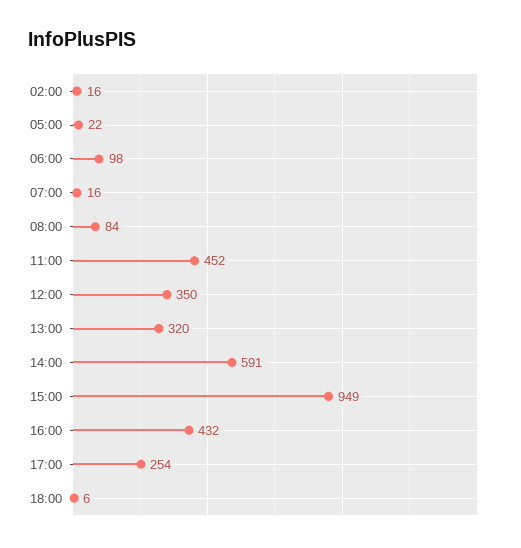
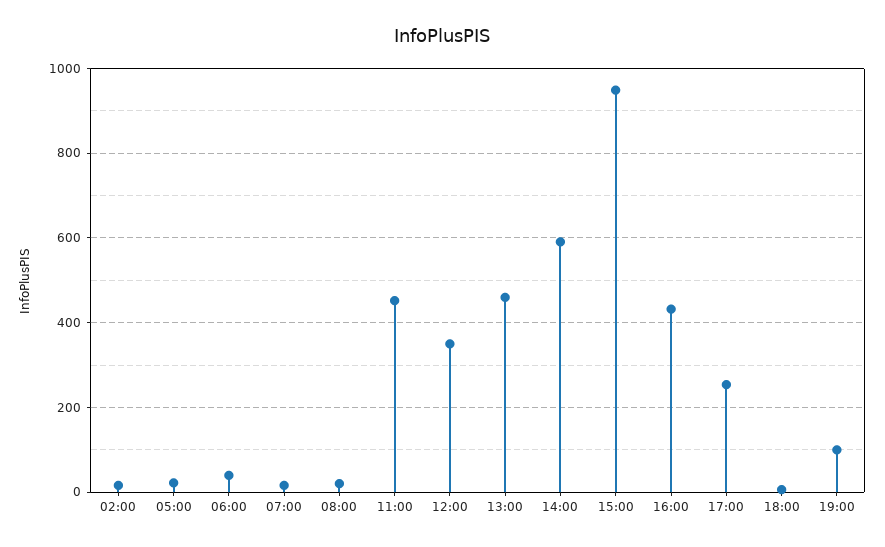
06:00: 98 -> 40
08:00: 84 -> 20
13:00: 320 -> 460
19:00: none -> 100

